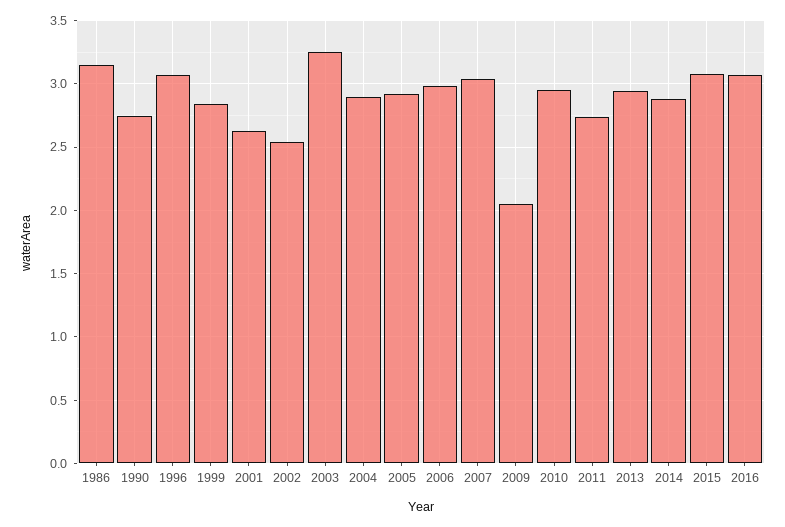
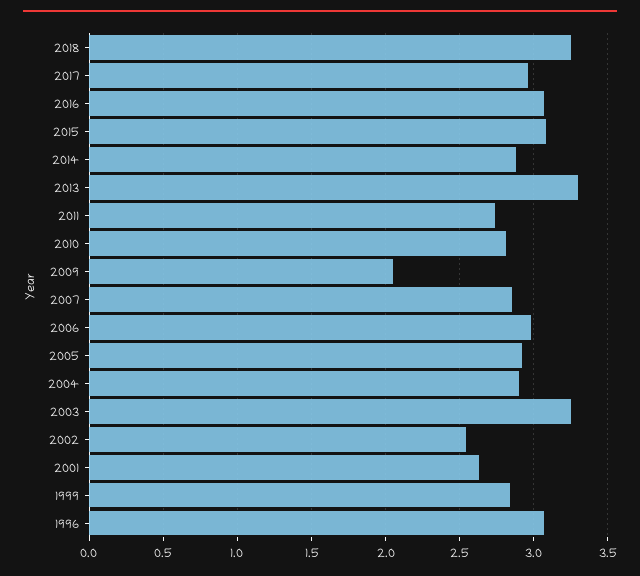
1986: 3.15 -> none
1990: 2.75 -> none
2007: 3.05 -> 2.85
2010: 2.95 -> 2.8
2013: 2.95 -> 3.3
2018: none -> 3.25
2017: none -> 2.95

